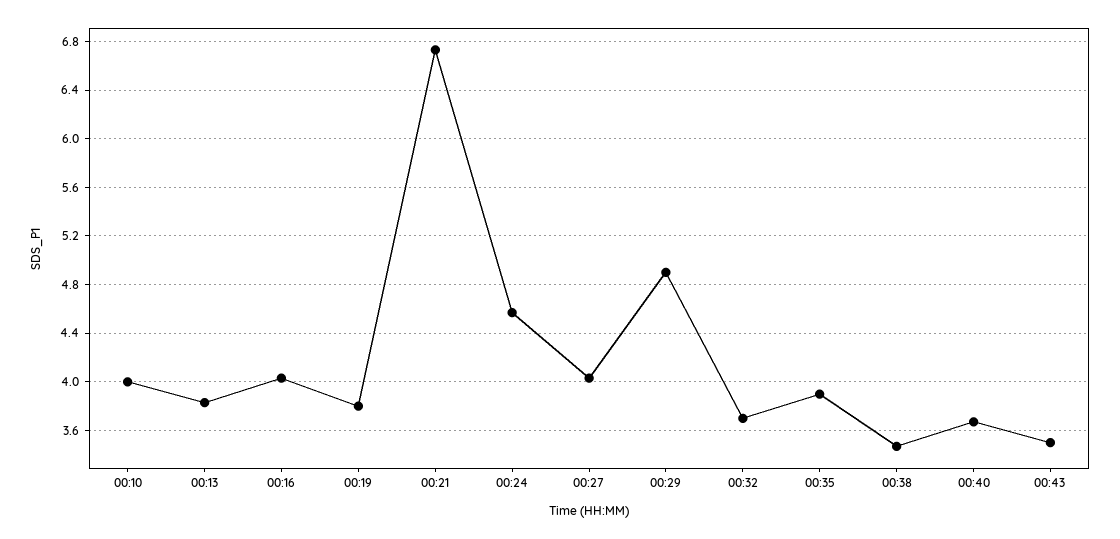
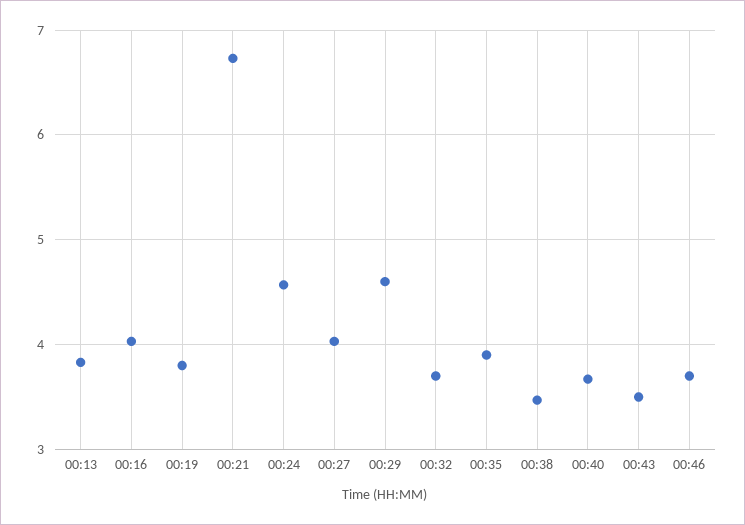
00:10: 4 -> none
00:29: 4.9 -> 4.6
00:46: none -> 3.7

